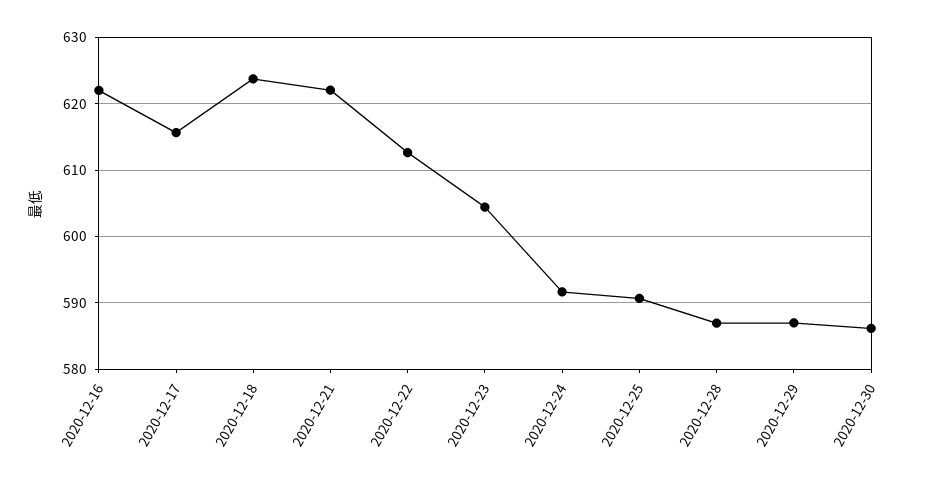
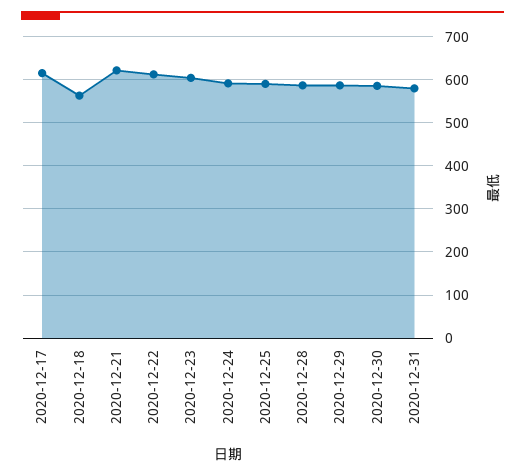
2020-12-16: 622 -> none
2020-12-18: 624 -> 560
2020-12-31: none -> 580

